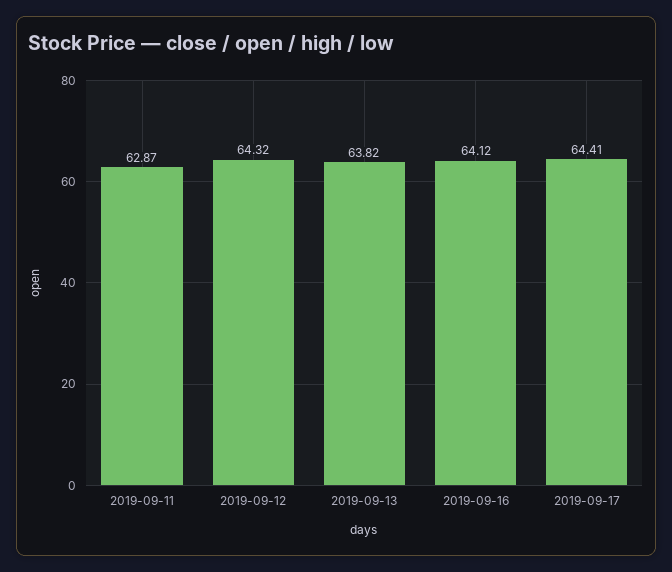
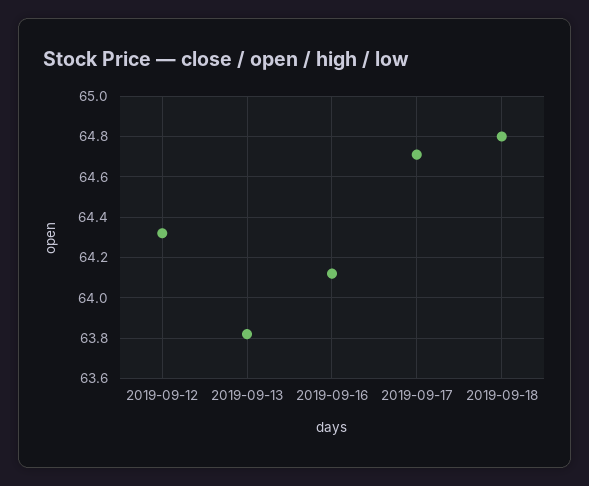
2019-09-11: 62.87 -> none
2019-09-17: 64.41 -> 64.7
2019-09-18: none -> 64.8

